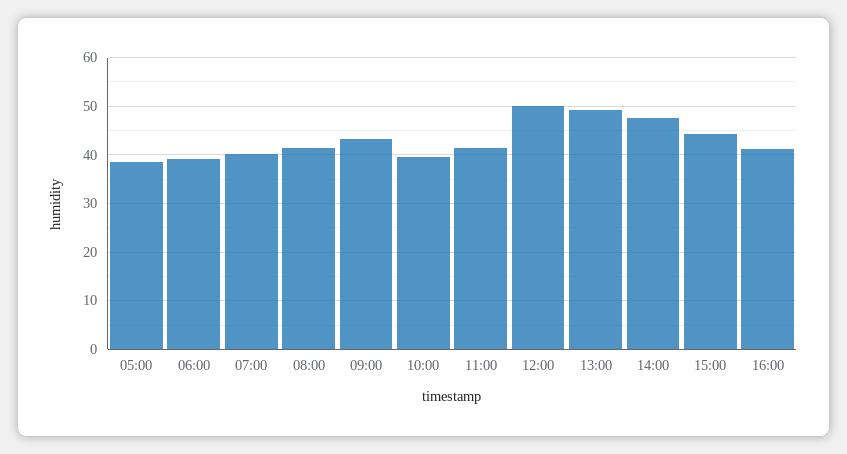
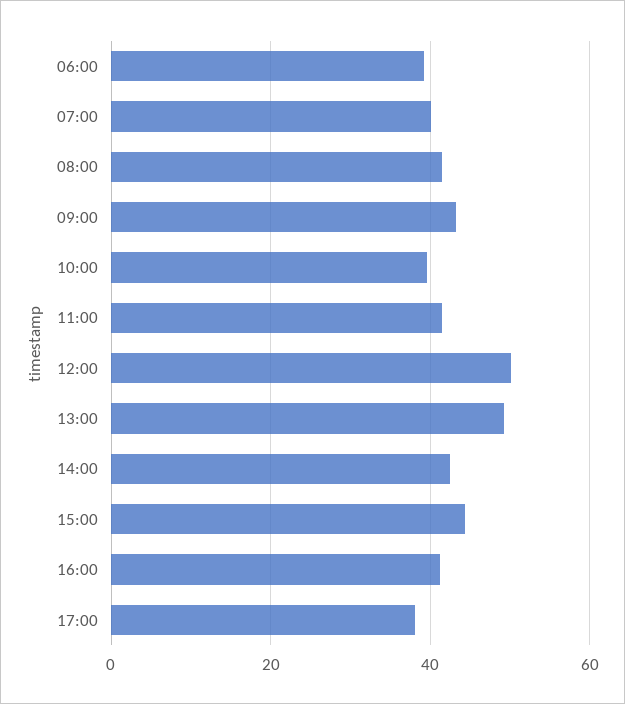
05:00: 38 -> none
14:00: 48 -> 42
17:00: none -> 38

